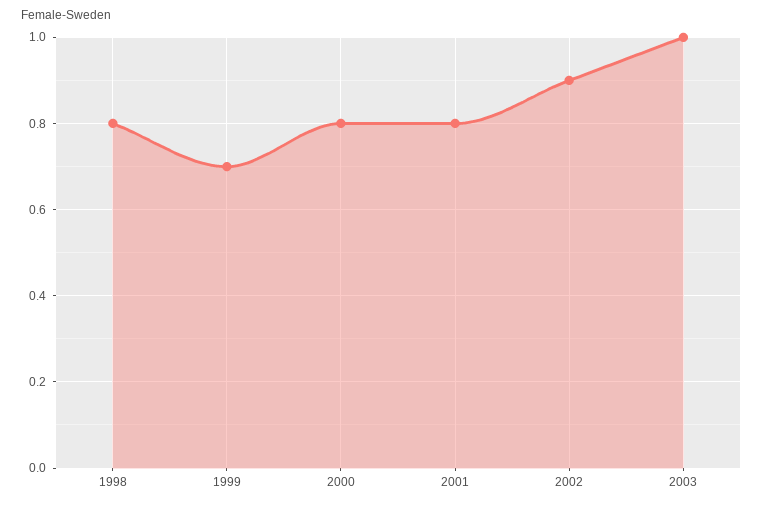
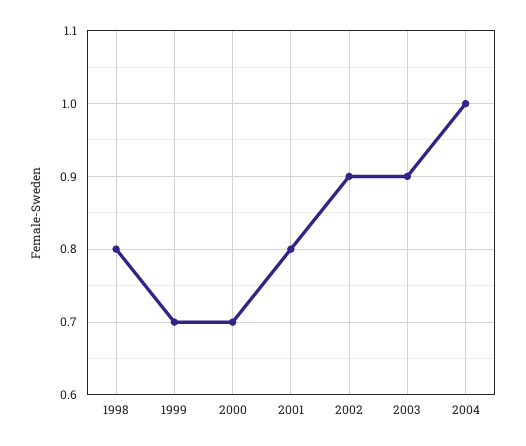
2000: 0.8 -> 0.7
2003: 1 -> 0.9
2004: none -> 1

